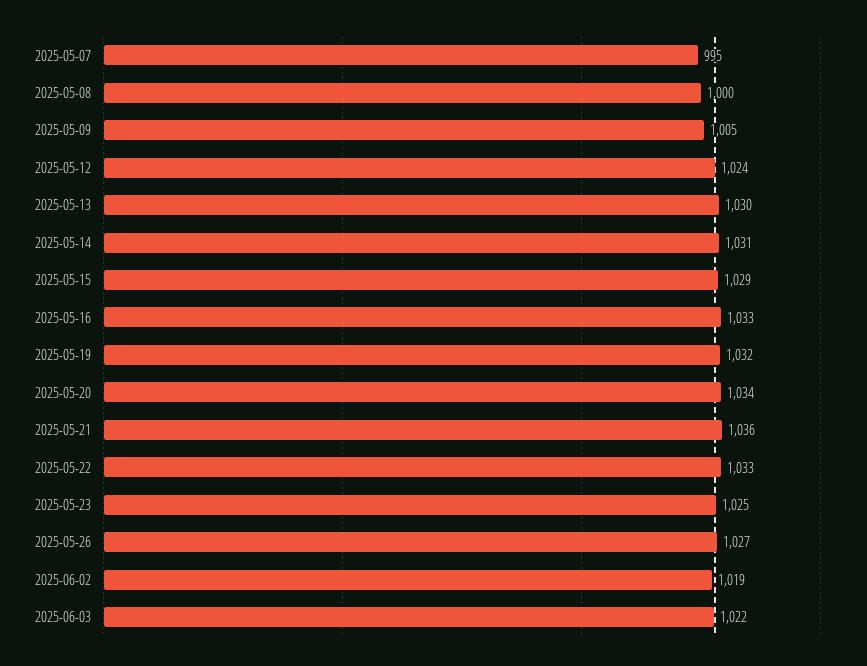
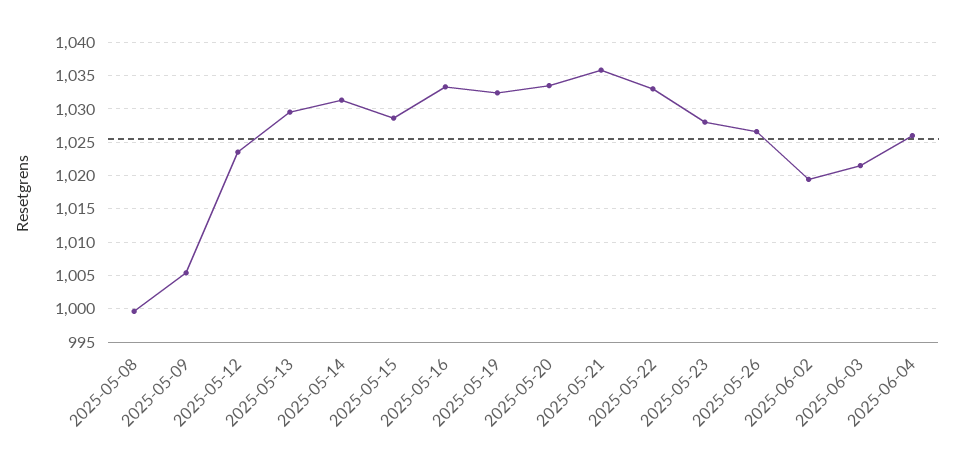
2025-05-07: 995 -> none
2025-05-23: 1025 -> 1028
2025-06-04: none -> 1026

